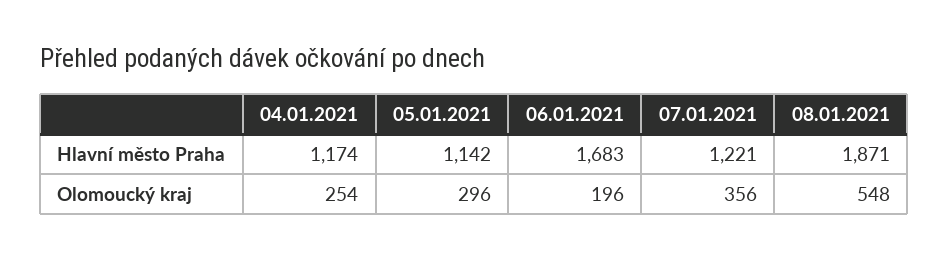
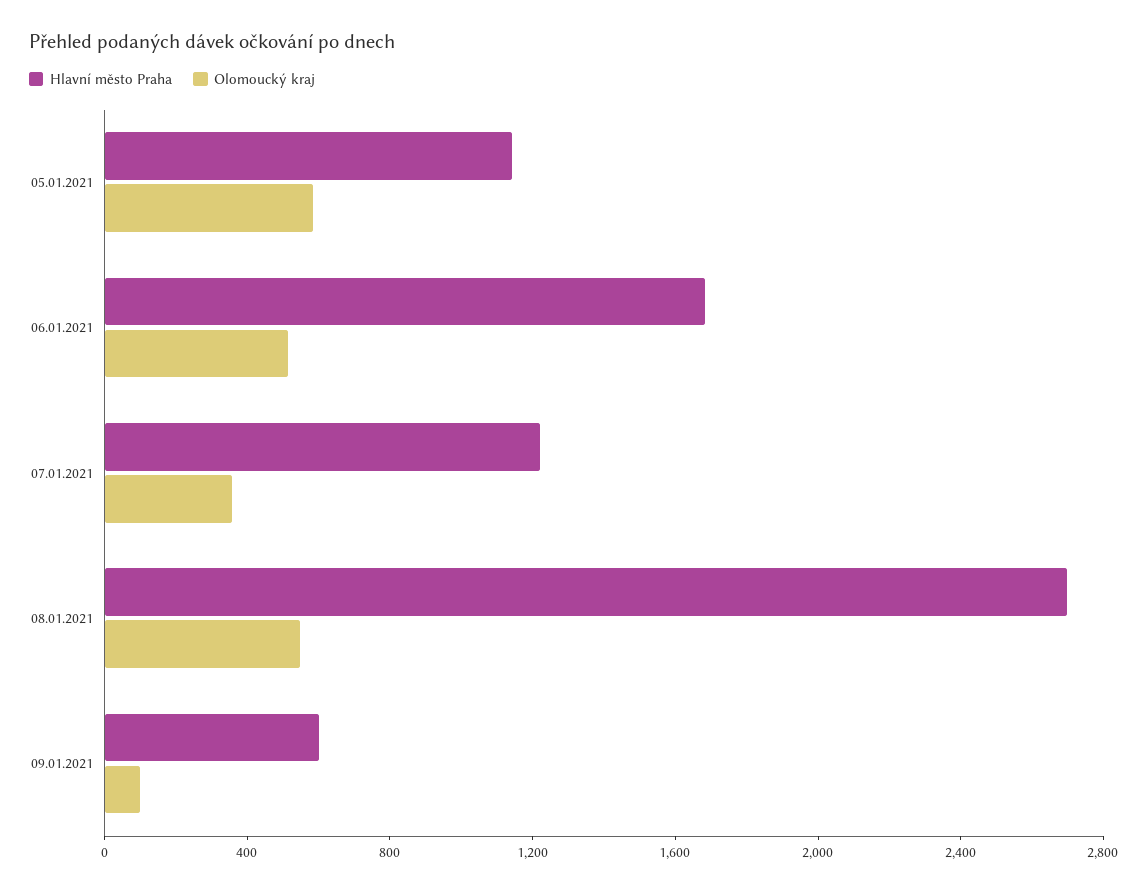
Hlavní město Praha, 04.01.2021: 1174 -> none
Hlavní město Praha, 08.01.2021: 1871 -> 2700
Olomoucký kraj, 04.01.2021: 254 -> none
Olomoucký kraj, 05.01.2021: 296 -> 600
Olomoucký kraj, 06.01.2021: 196 -> 500
Hlavní město Praha, 09.01.2021: none -> 600
Olomoucký kraj, 09.01.2021: none -> 100

